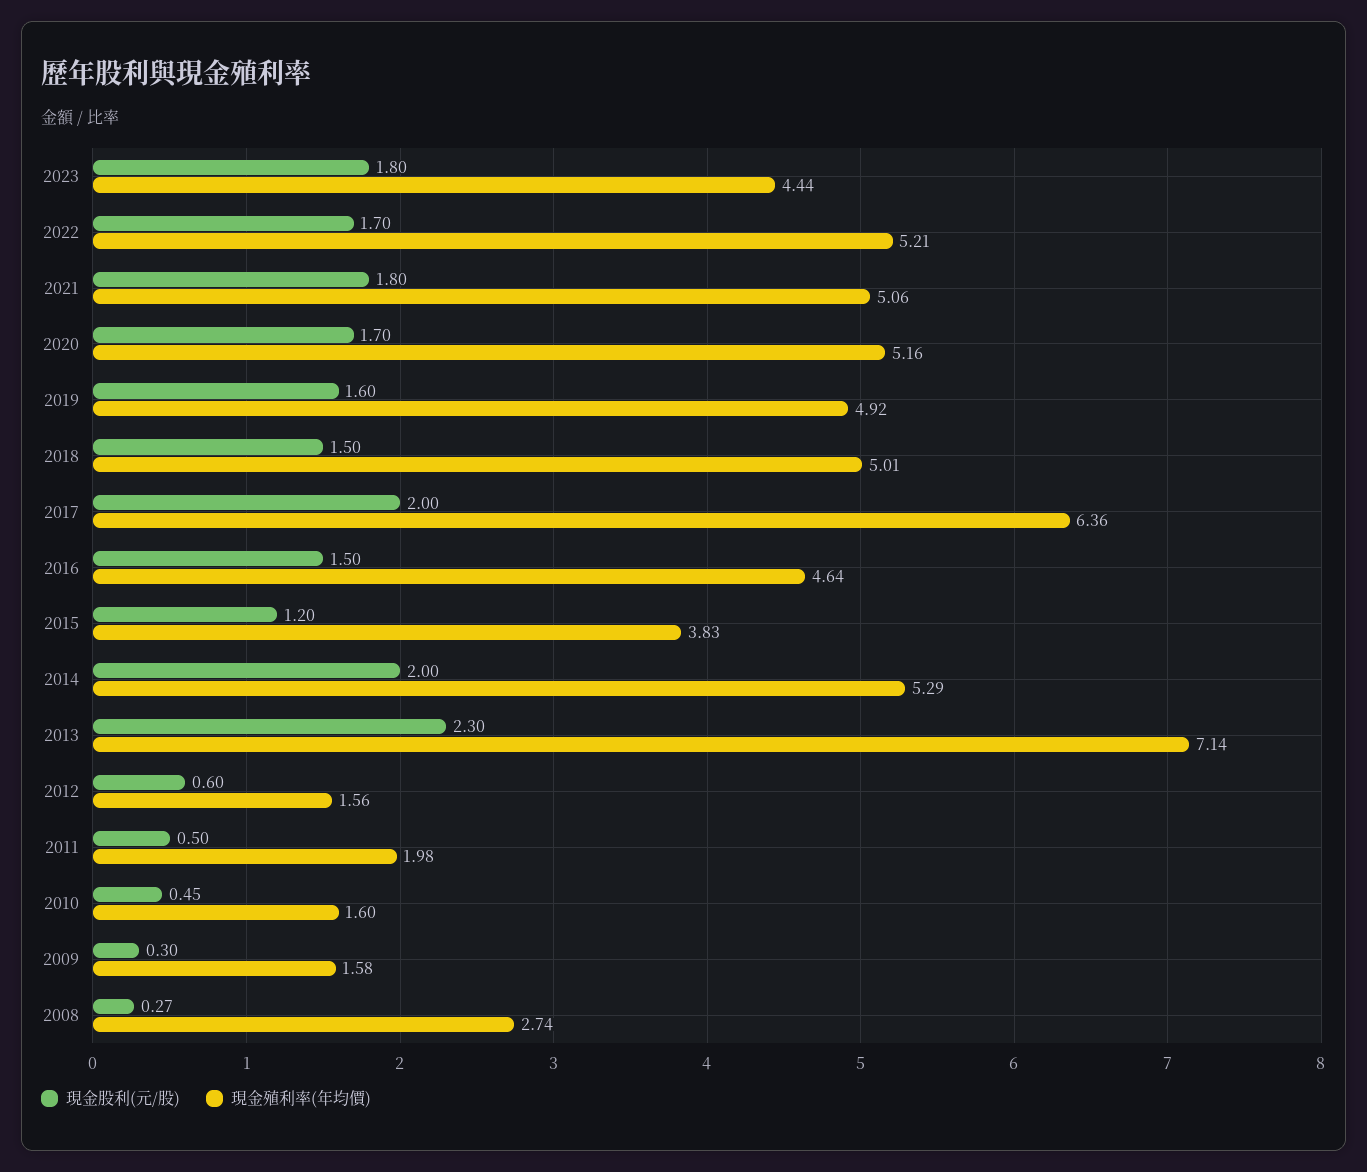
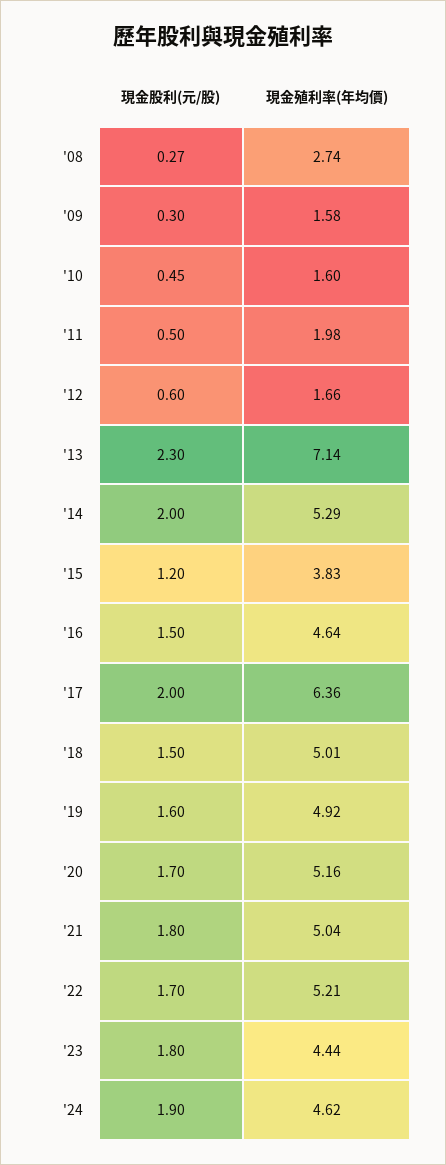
現金殖利率(年均價), 2021: 5.06 -> 5.04
現金殖利率(年均價), 2012: 1.56 -> 1.66
現金股利(元/股), '24: none -> 1.9
現金殖利率(年均價), '24: none -> 4.62

